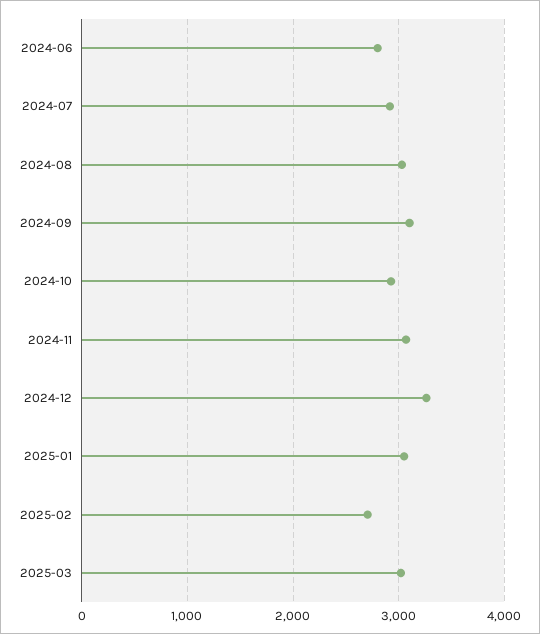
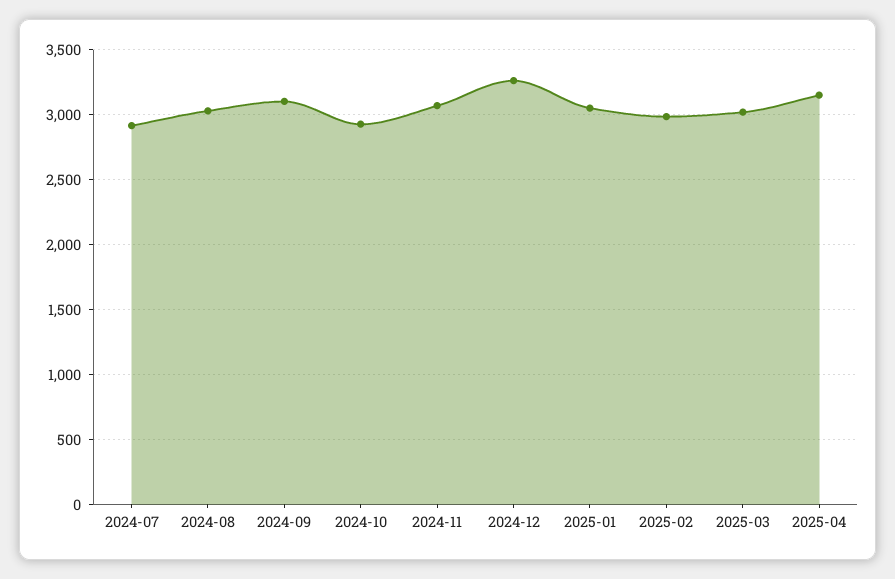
2024-06: 2800 -> none
2025-02: 2700 -> 3000
2025-04: none -> 3150

